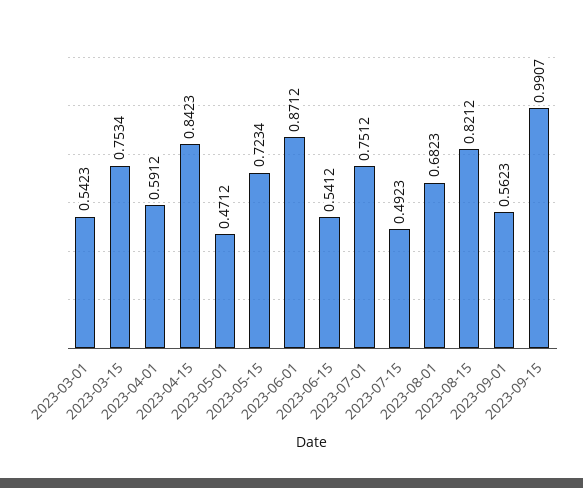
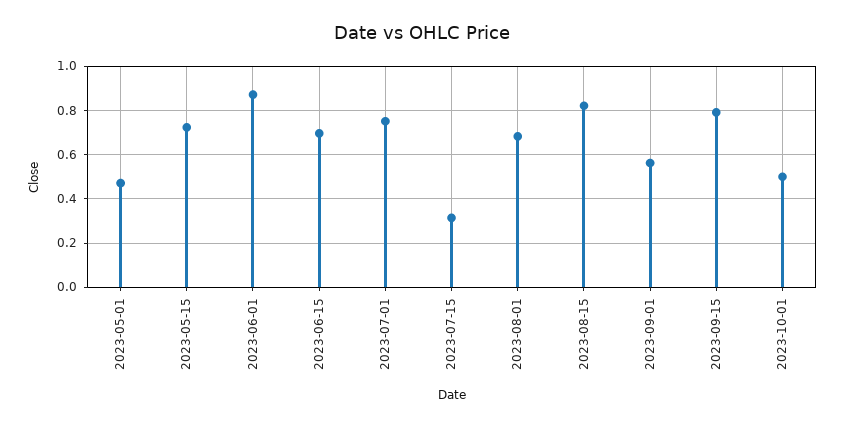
2023-03-01: 0.5423 -> none
2023-03-15: 0.7534 -> none
2023-04-01: 0.5912 -> none
2023-04-15: 0.8423 -> none
2023-06-15: 0.5412 -> 0.7
2023-07-15: 0.4923 -> 0.3
2023-09-15: 0.9907 -> 0.8
2023-10-01: none -> 0.5

